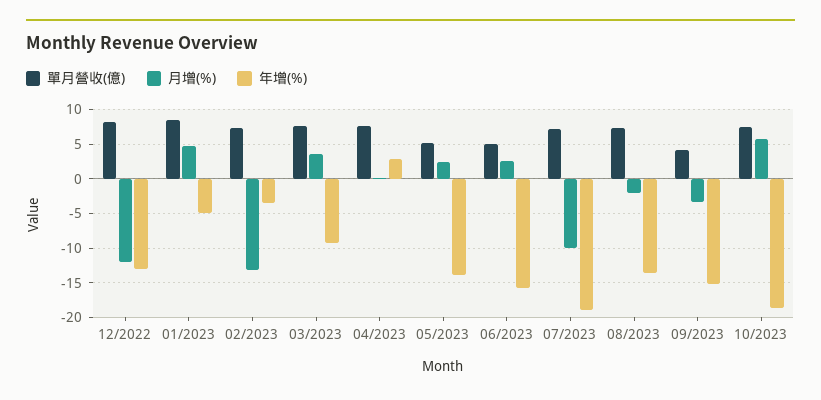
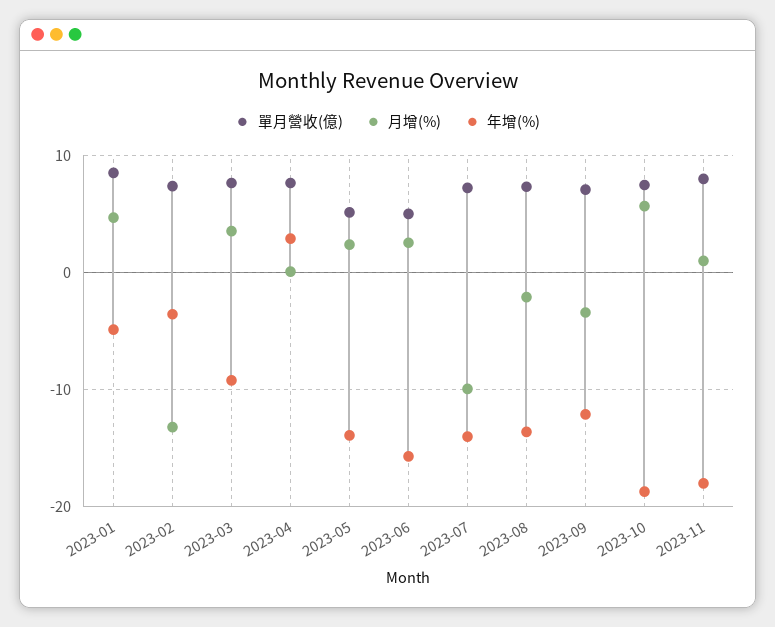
單月營收(億), 12/2022: 8 -> none
月增(%), 12/2022: -12 -> none
年增(%), 12/2022: -13 -> none
年增(%), 07/2023: -19 -> -14
單月營收(億), 09/2023: 4 -> 7
年增(%), 09/2023: -15 -> -12
單月營收(億), 2023-11: none -> 8
月增(%), 2023-11: none -> 1
年增(%), 2023-11: none -> -18

